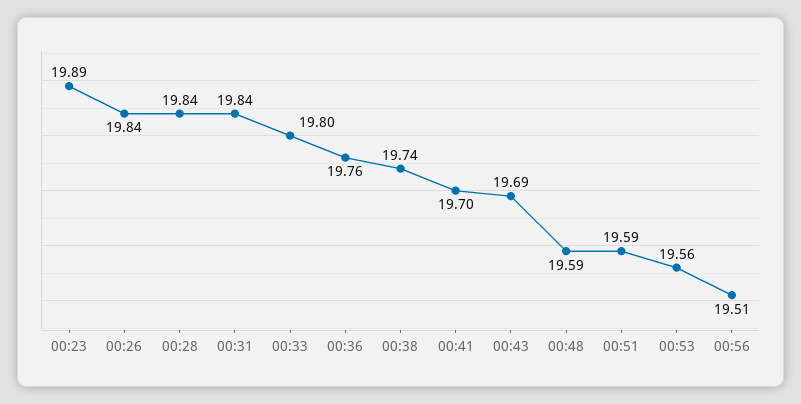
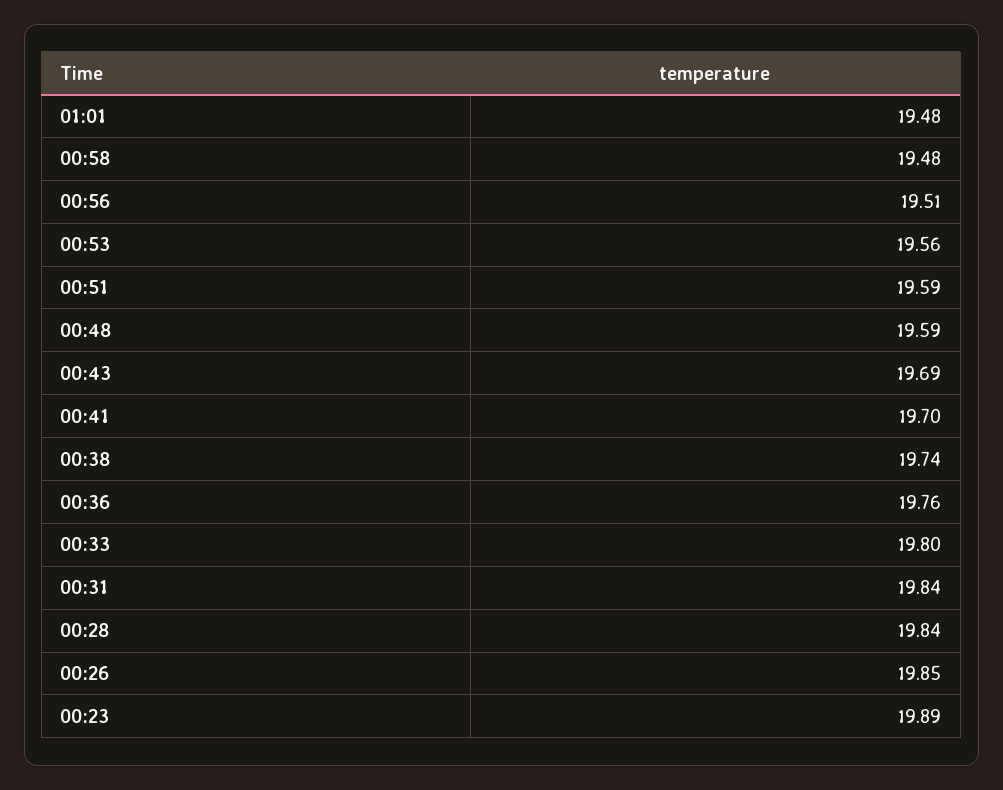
00:26: 19.84 -> 19.85
01:01: none -> 19.48
00:58: none -> 19.48

